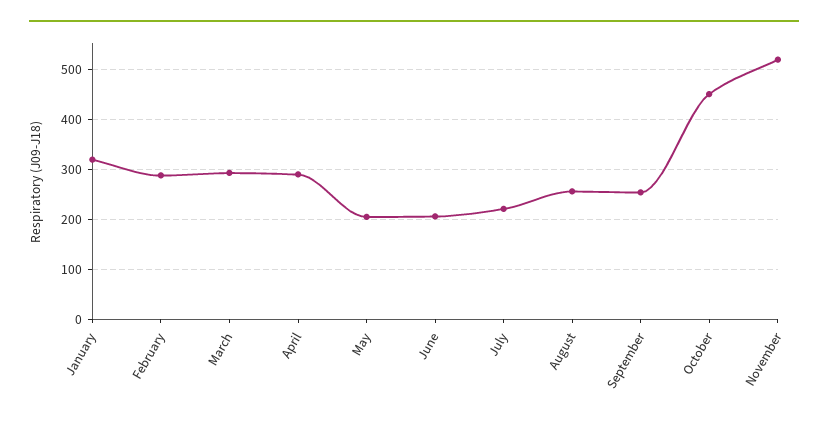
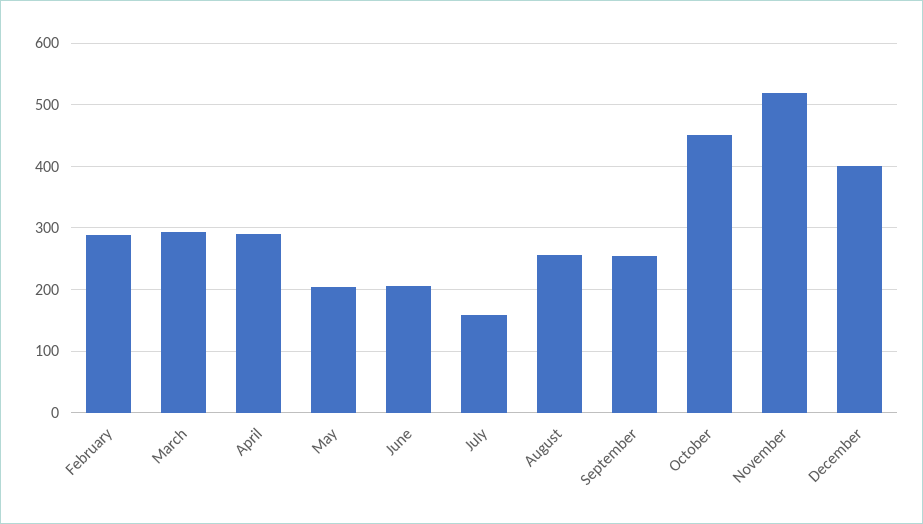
January: 320 -> none
July: 220 -> 160
December: none -> 400

